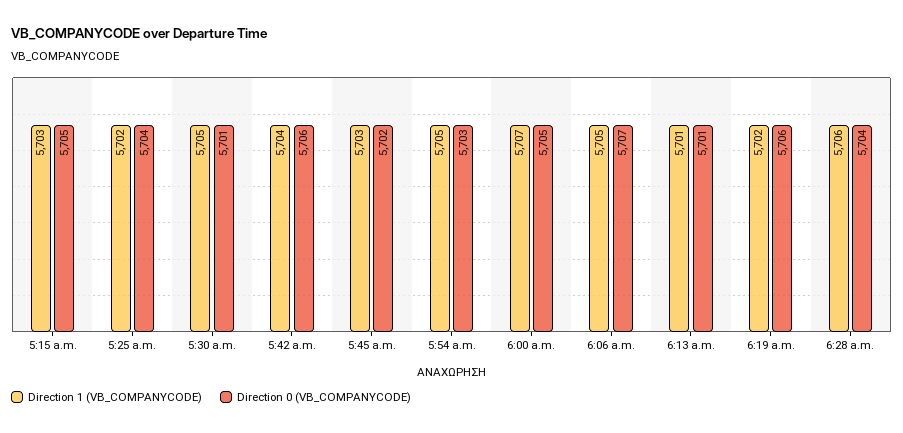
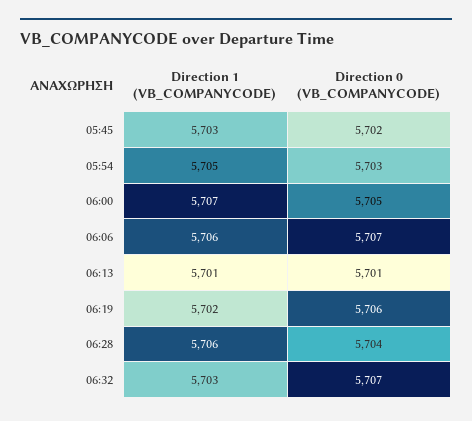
Direction 1 (VB_COMPANYCODE), 5:15 a.m.: 5703 -> none
Direction 0 (VB_COMPANYCODE), 5:15 a.m.: 5705 -> none
Direction 1 (VB_COMPANYCODE), 5:25 a.m.: 5702 -> none
Direction 0 (VB_COMPANYCODE), 5:25 a.m.: 5704 -> none
Direction 1 (VB_COMPANYCODE), 5:30 a.m.: 5705 -> none
Direction 0 (VB_COMPANYCODE), 5:30 a.m.: 5701 -> none
Direction 1 (VB_COMPANYCODE), 5:42 a.m.: 5704 -> none
Direction 0 (VB_COMPANYCODE), 5:42 a.m.: 5706 -> none
Direction 1 (VB_COMPANYCODE), 6:06 a.m.: 5705 -> 5706
Direction 1 (VB_COMPANYCODE), 06:32: none -> 5703
Direction 0 (VB_COMPANYCODE), 06:32: none -> 5707

